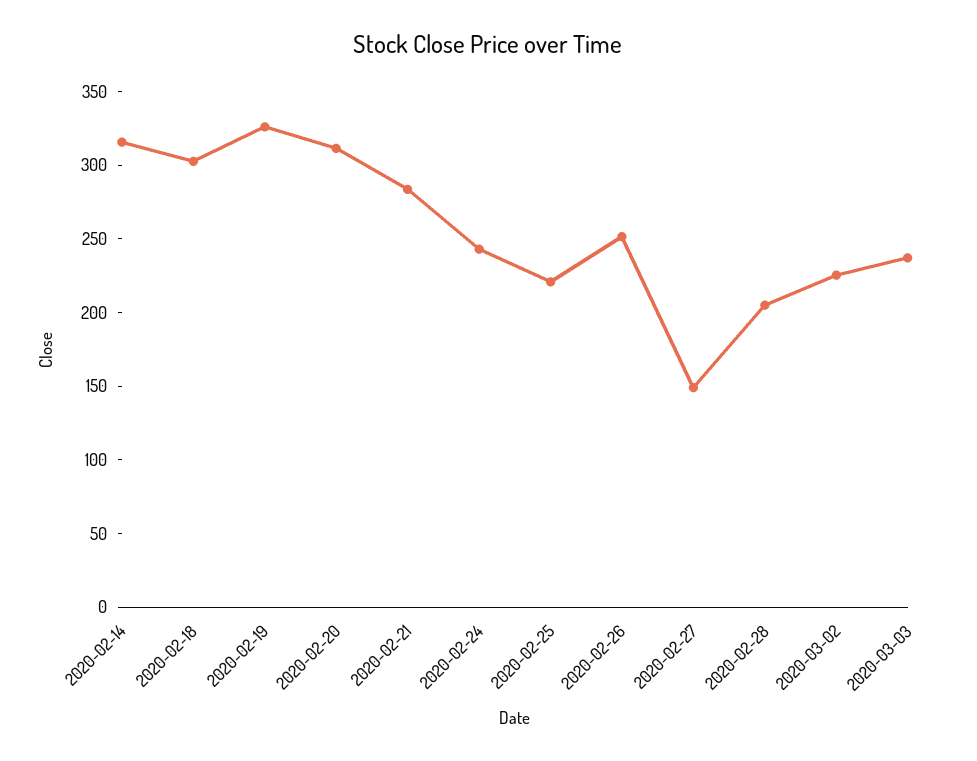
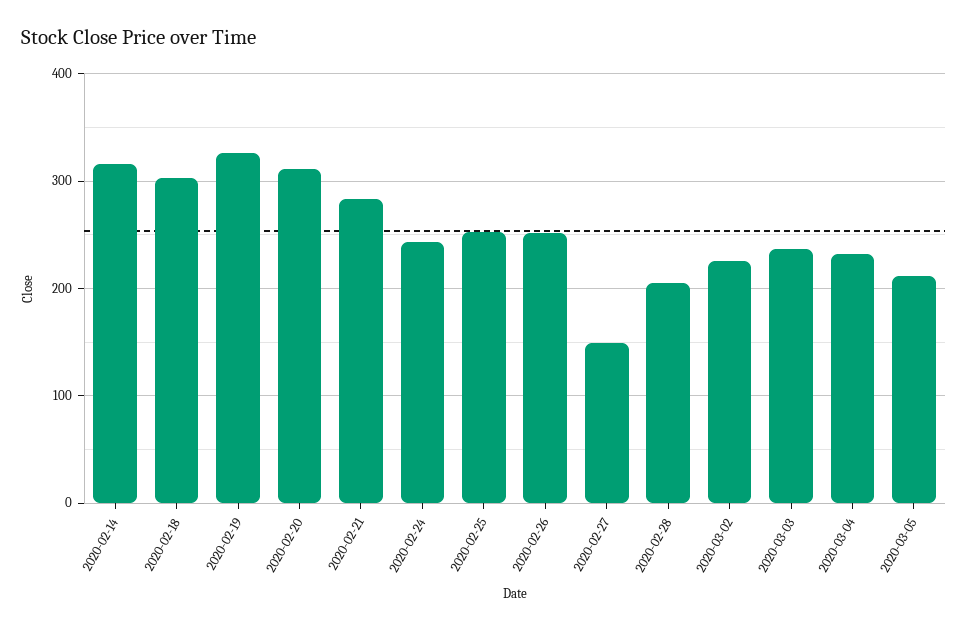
2020-02-25: 220 -> 250
2020-03-04: none -> 230
2020-03-05: none -> 210

